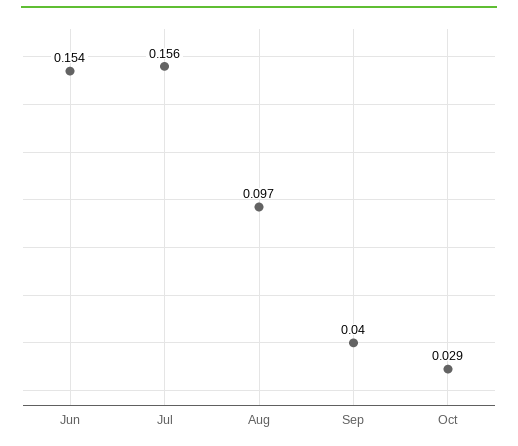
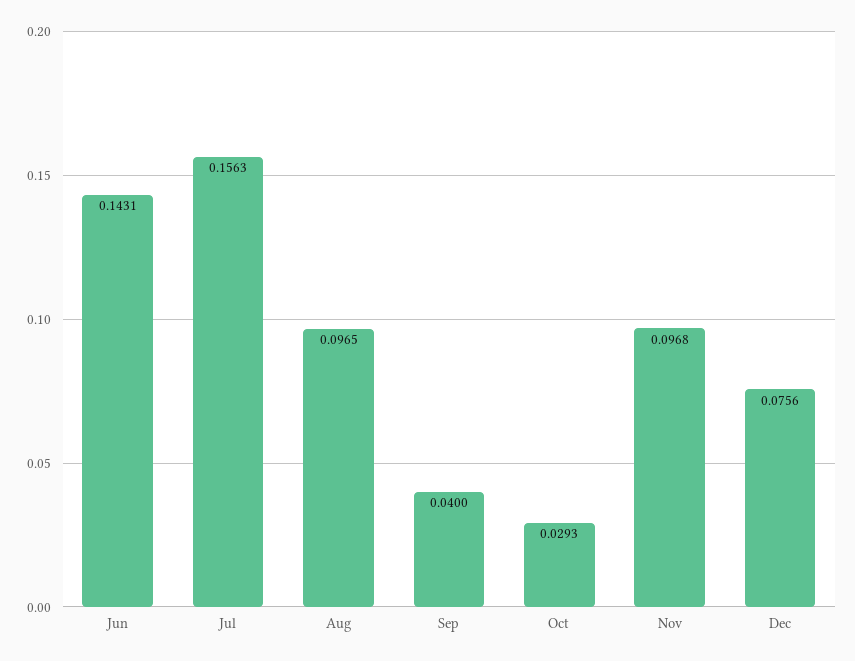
Jun: 0.154 -> 0.1431
Nov: none -> 0.0968
Dec: none -> 0.0756

